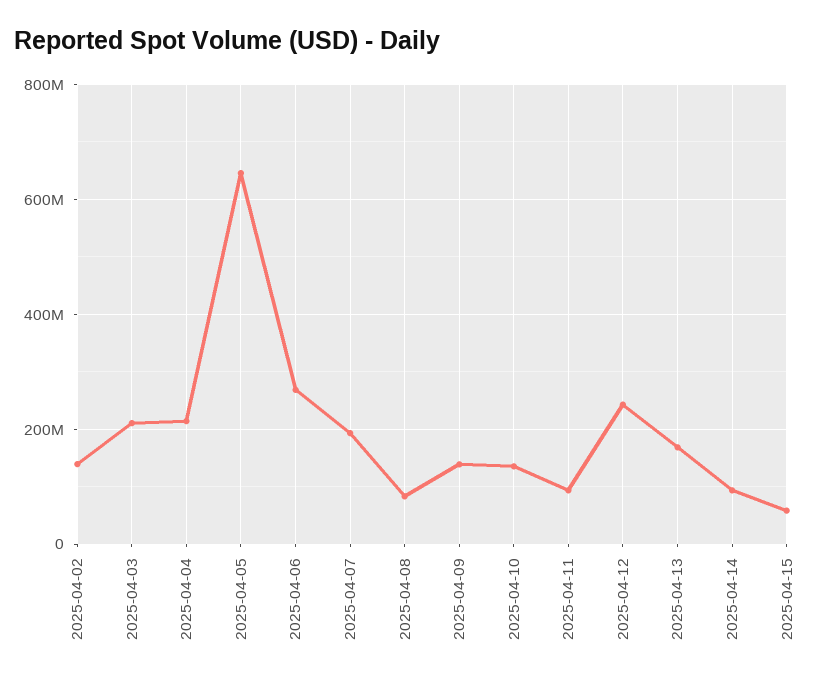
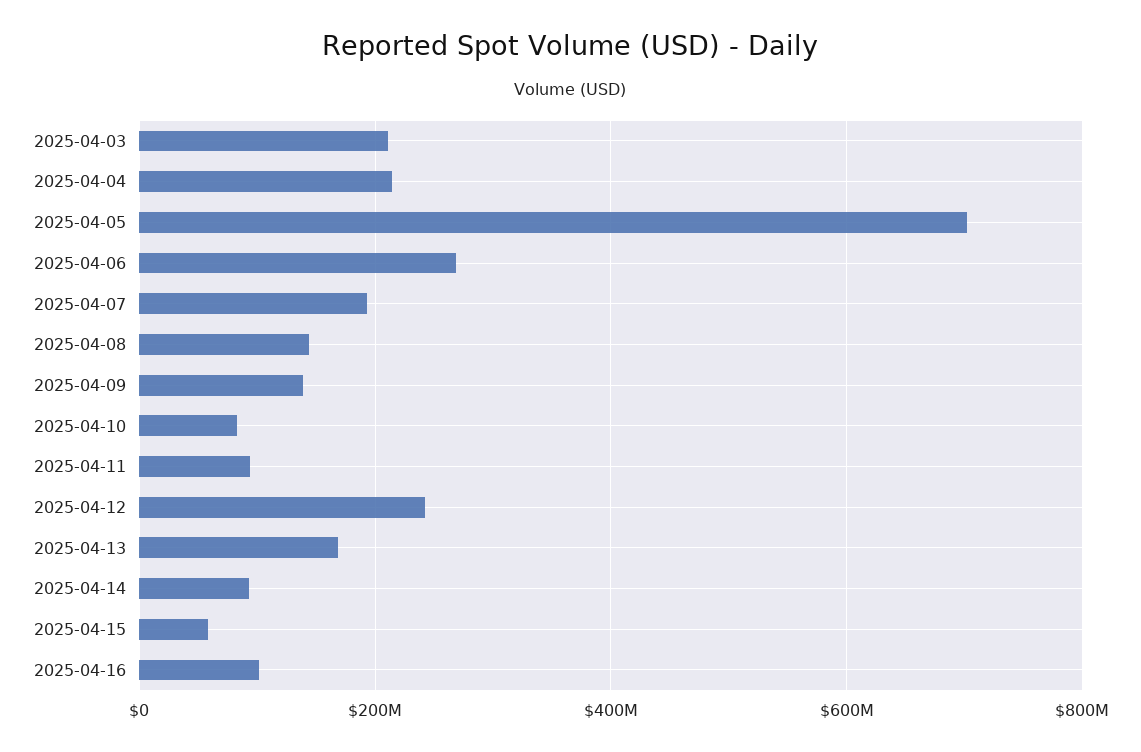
2025-04-02: 140000000 -> none
2025-04-05: 640000000 -> 700000000
2025-04-08: 80000000 -> 140000000
2025-04-10: 140000000 -> 80000000
2025-04-16: none -> 100000000

